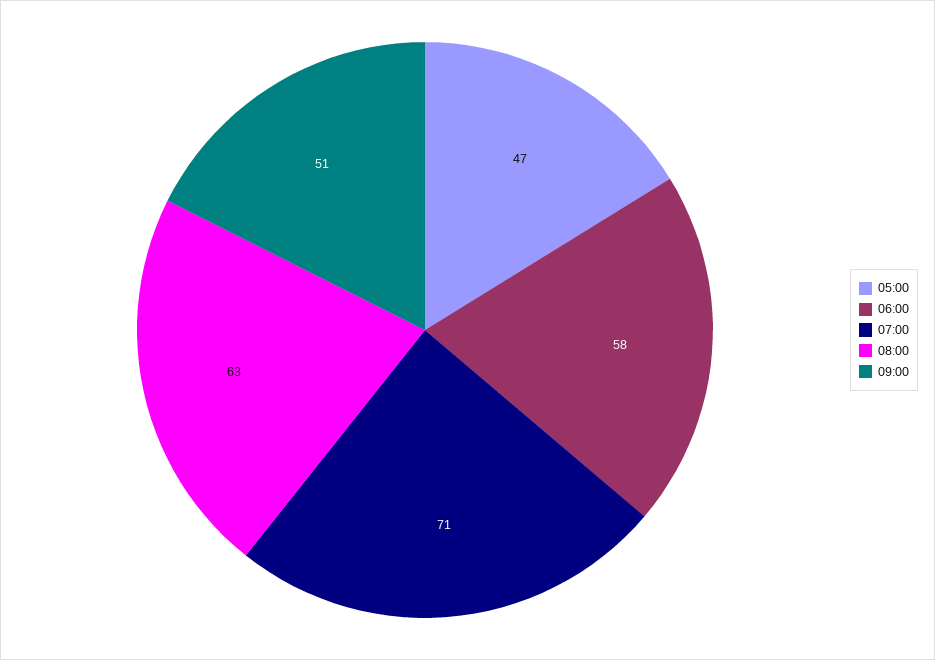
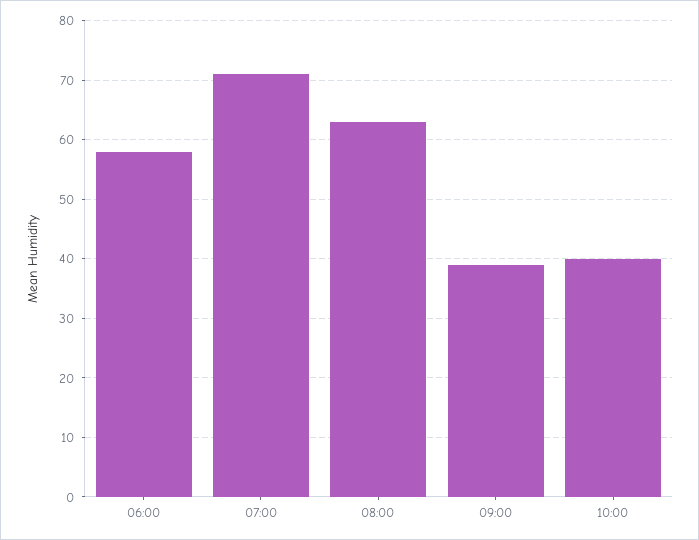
05:00: 47 -> none
09:00: 51 -> 40
10:00: none -> 40

